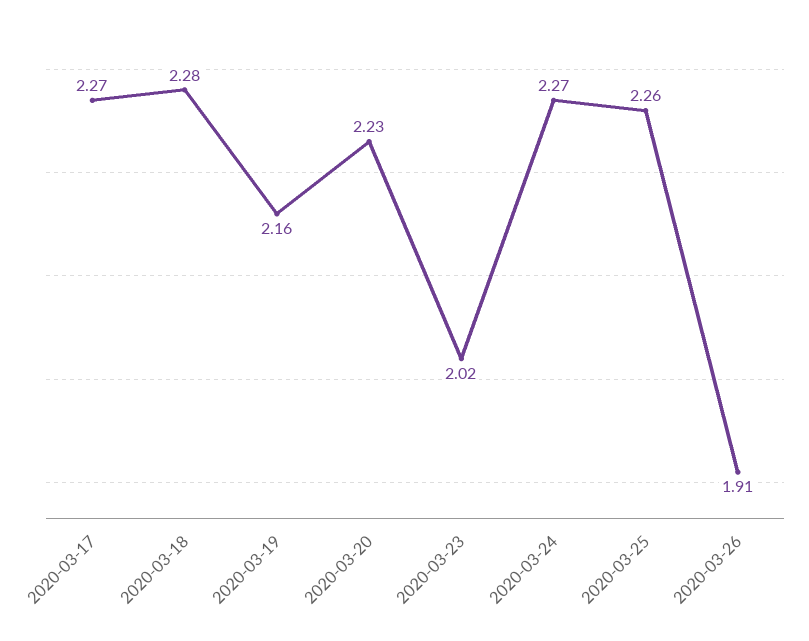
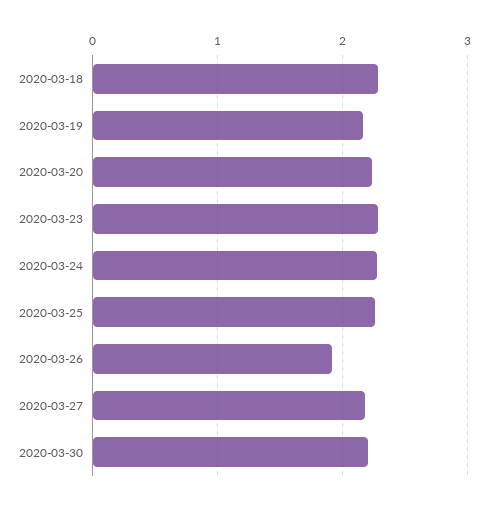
2020-03-17: 2.27 -> none
2020-03-23: 2.02 -> 2.3
2020-03-27: none -> 2.2
2020-03-30: none -> 2.2

